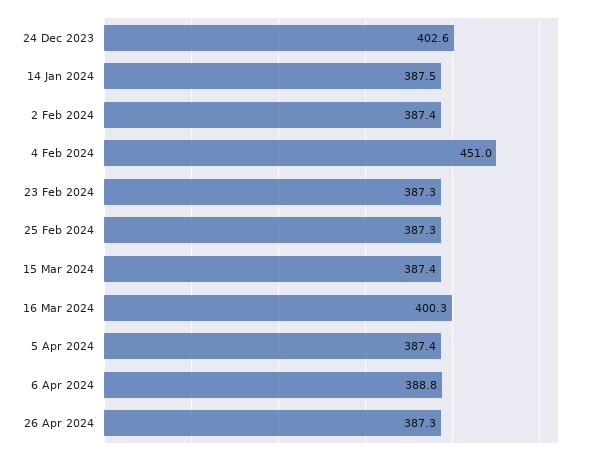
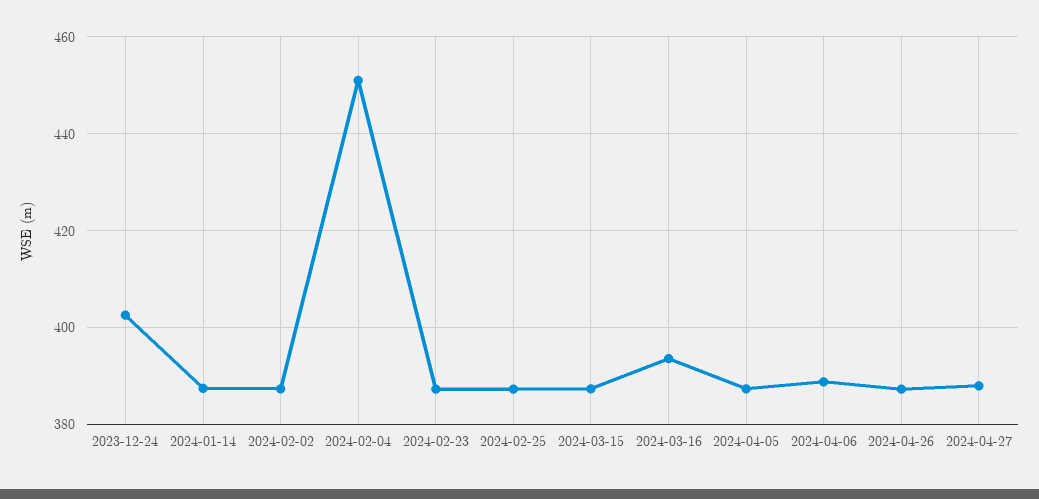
16 Mar 2024: 400.3 -> 394
2024-04-27: none -> 388

